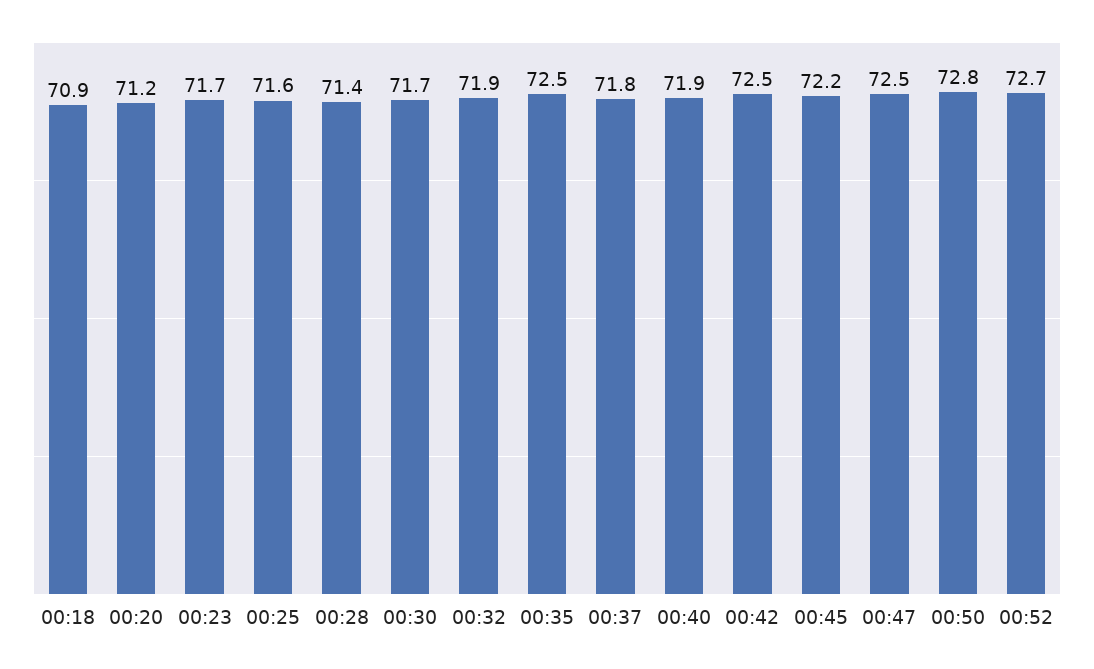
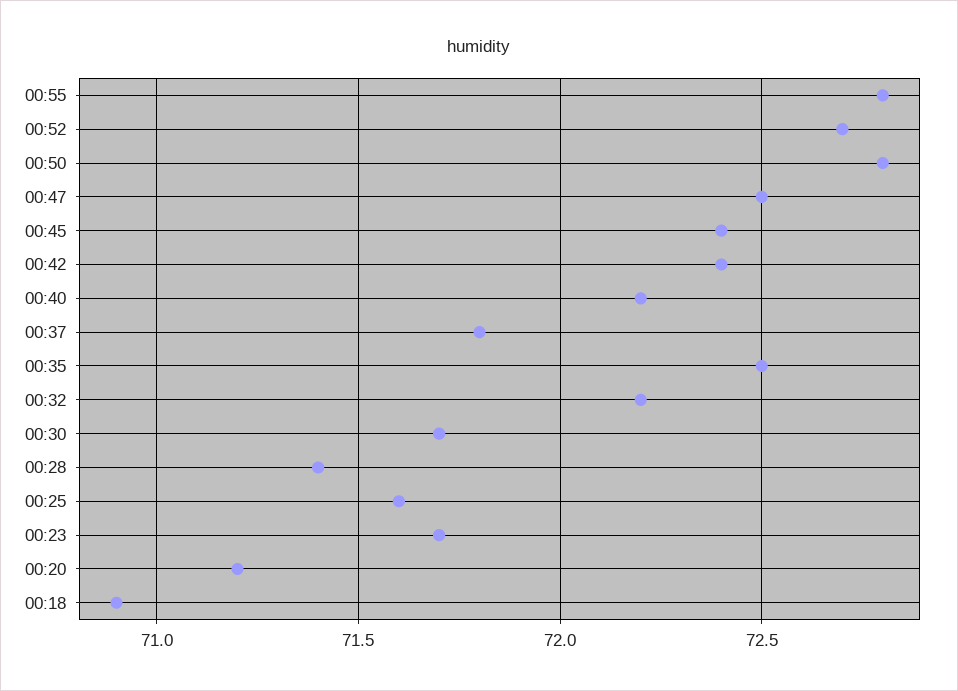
00:32: 71.9 -> 72.2
00:40: 71.9 -> 72.2
00:42: 72.5 -> 72.4
00:45: 72.2 -> 72.4
00:55: none -> 72.8

